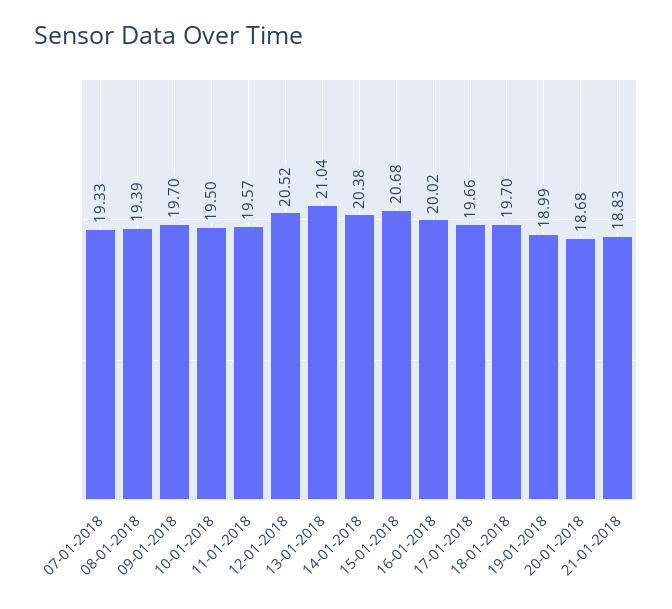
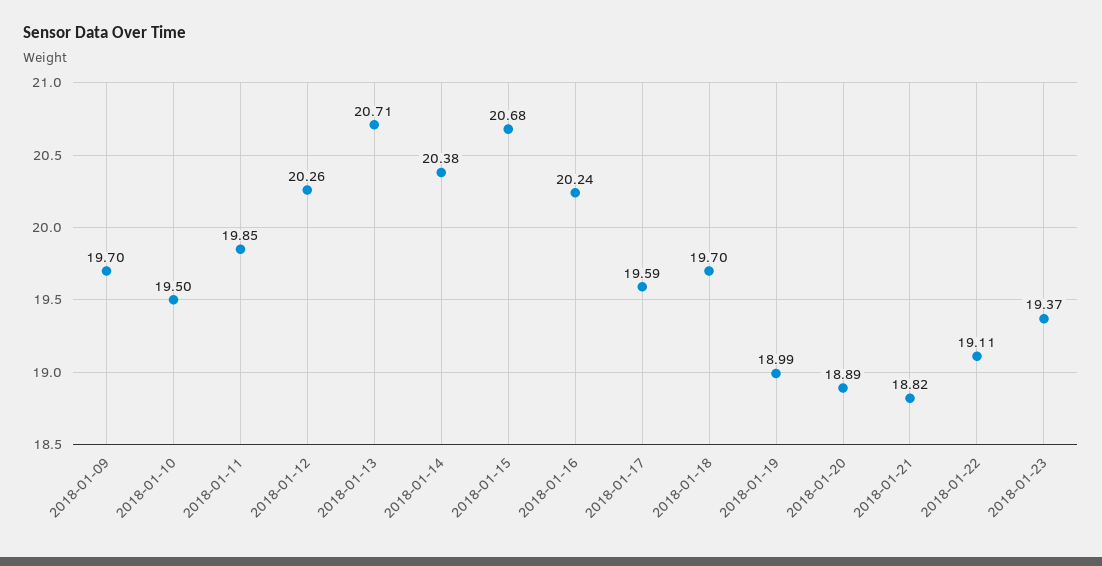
07-01-2018: 19.33 -> none
08-01-2018: 19.39 -> none
11-01-2018: 19.57 -> 19.85
12-01-2018: 20.52 -> 20.26
13-01-2018: 21.04 -> 20.71
16-01-2018: 20.02 -> 20.24
17-01-2018: 19.66 -> 19.59
20-01-2018: 18.68 -> 18.89
21-01-2018: 18.83 -> 18.82
2018-01-22: none -> 19.11
2018-01-23: none -> 19.37

